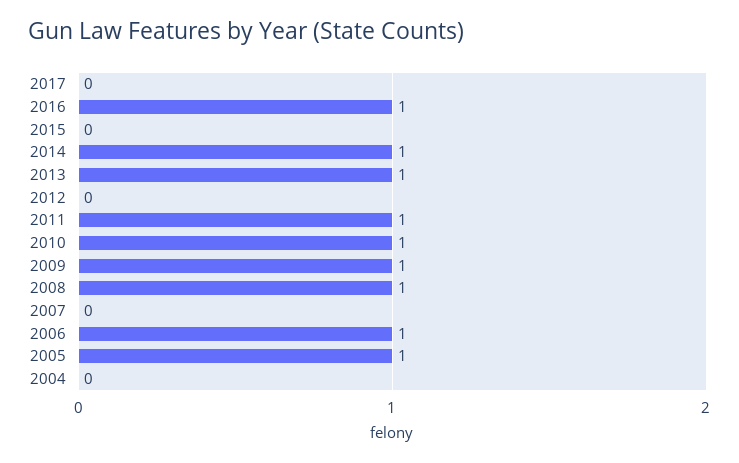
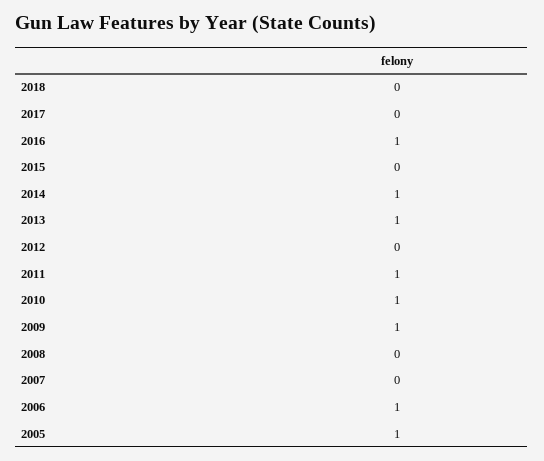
2008: 1 -> 0
2004: 0 -> none
2018: none -> 0

